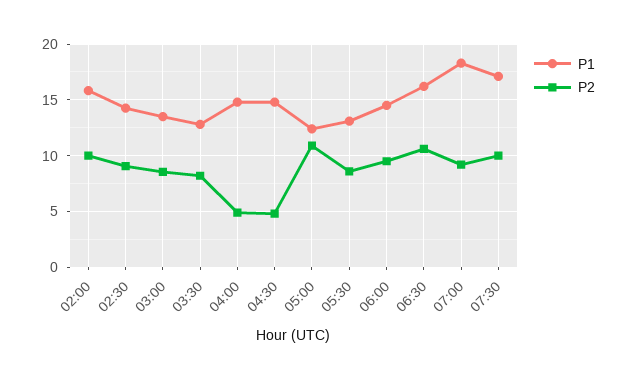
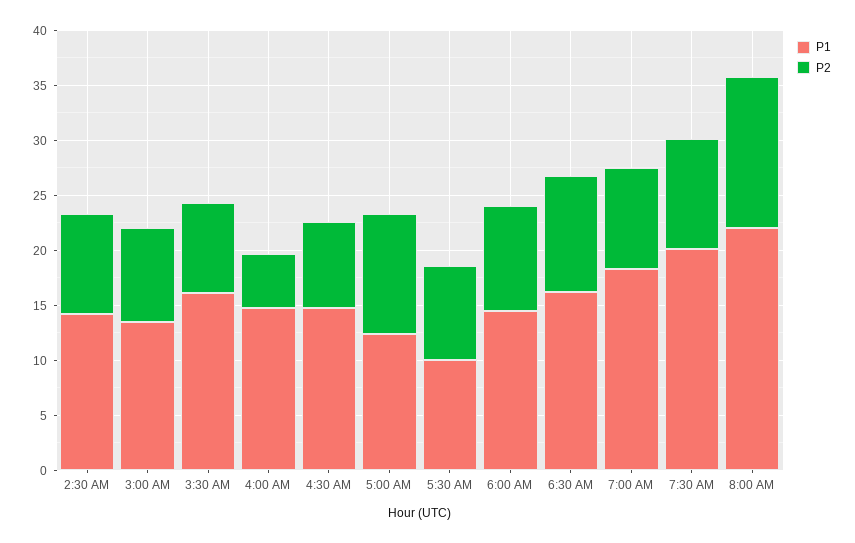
P1, 02:00: 16 -> none
P2, 02:00: 10 -> none
P1, 03:30: 13 -> 16
P2, 04:30: 5 -> 8
P1, 05:30: 13 -> 10
P1, 07:30: 17 -> 20
P1, 8:00 AM: none -> 22
P2, 8:00 AM: none -> 14

